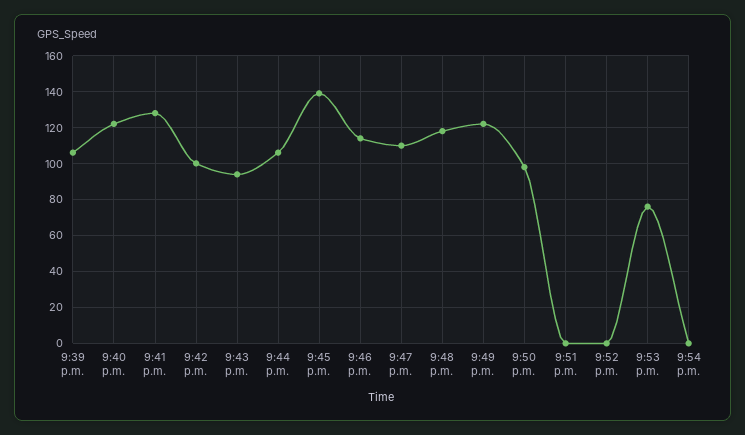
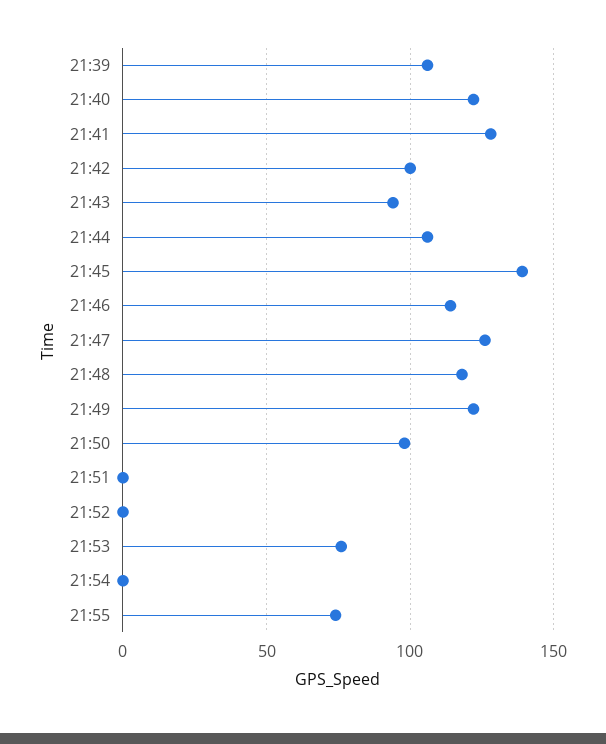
9:47 p.m.: 110 -> 125
21:55: none -> 75

